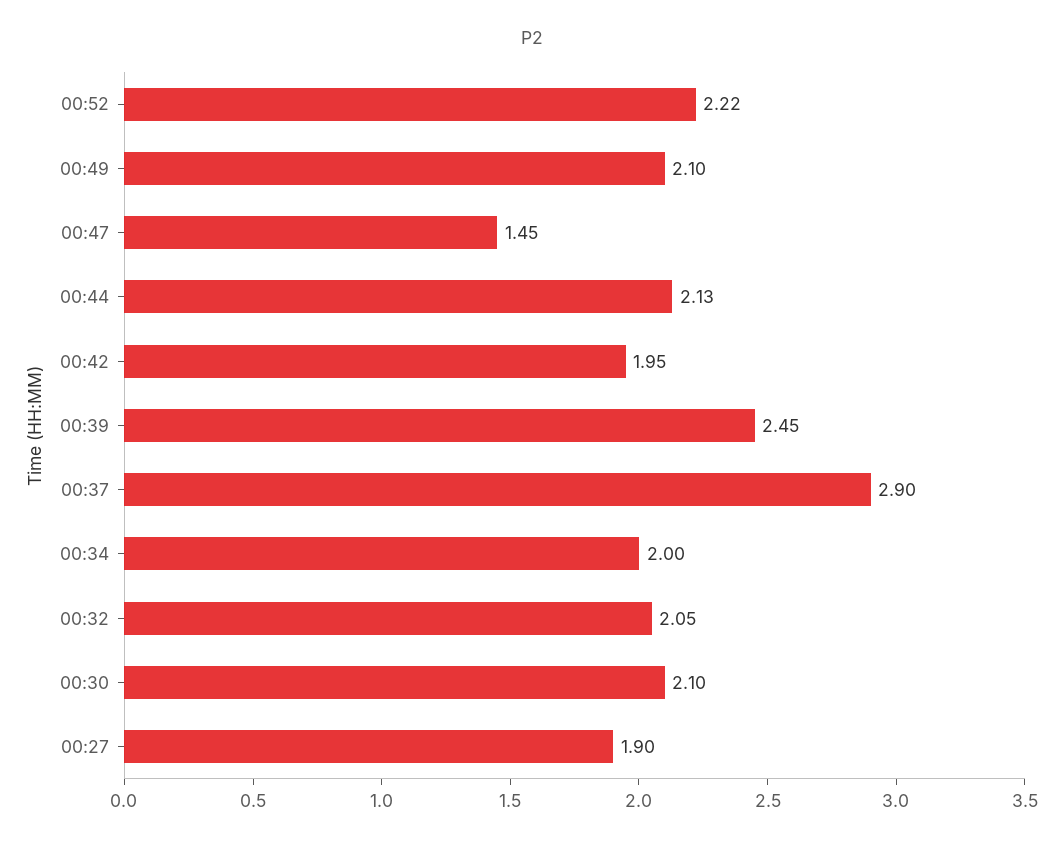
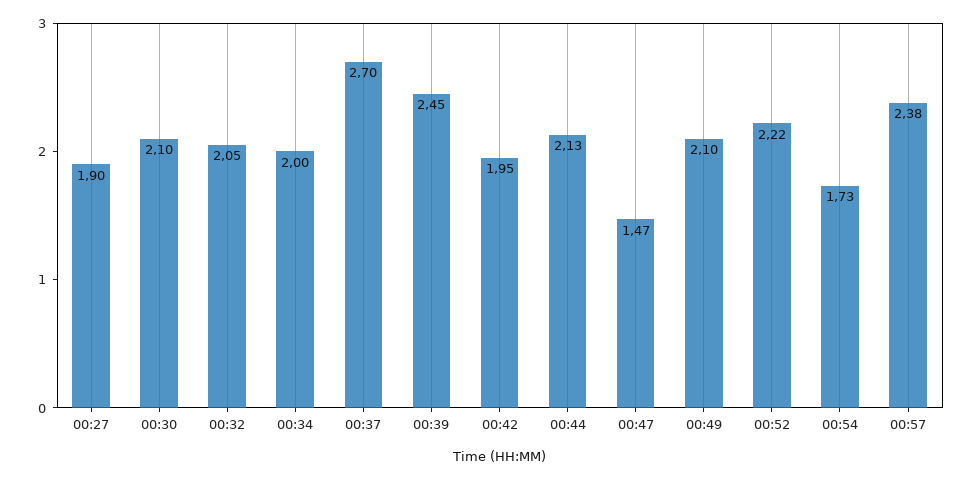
00:47: 1.45 -> 1.47
00:37: 2.9 -> 2.7
00:54: none -> 1.73
00:57: none -> 2.38

